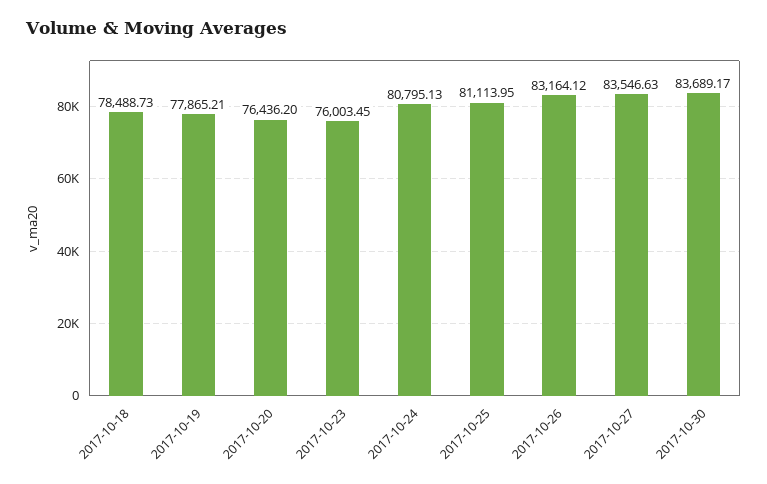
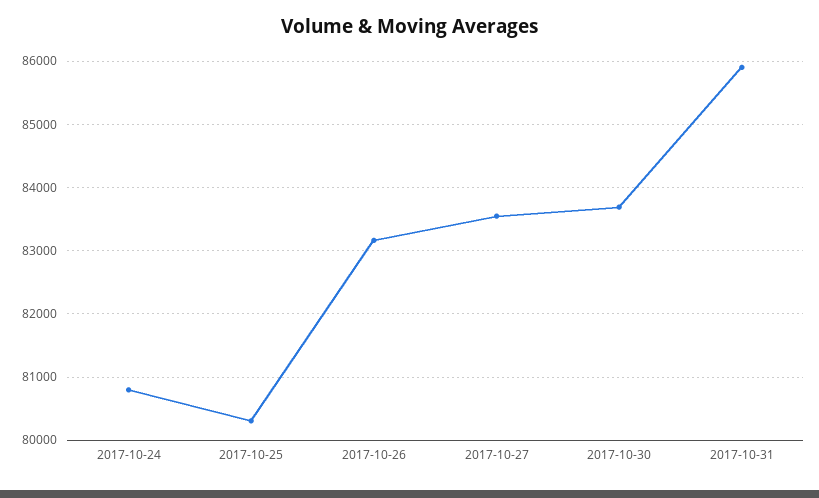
2017-10-18: 78488.73 -> none
2017-10-19: 77865.21 -> none
2017-10-20: 76436.2 -> none
2017-10-23: 76003.45 -> none
2017-10-25: 81113.95 -> 80300
2017-10-31: none -> 85900

